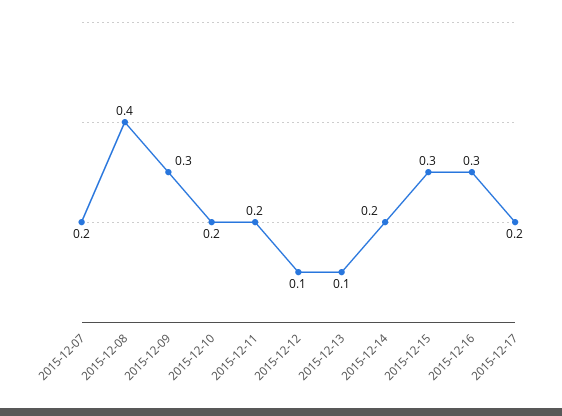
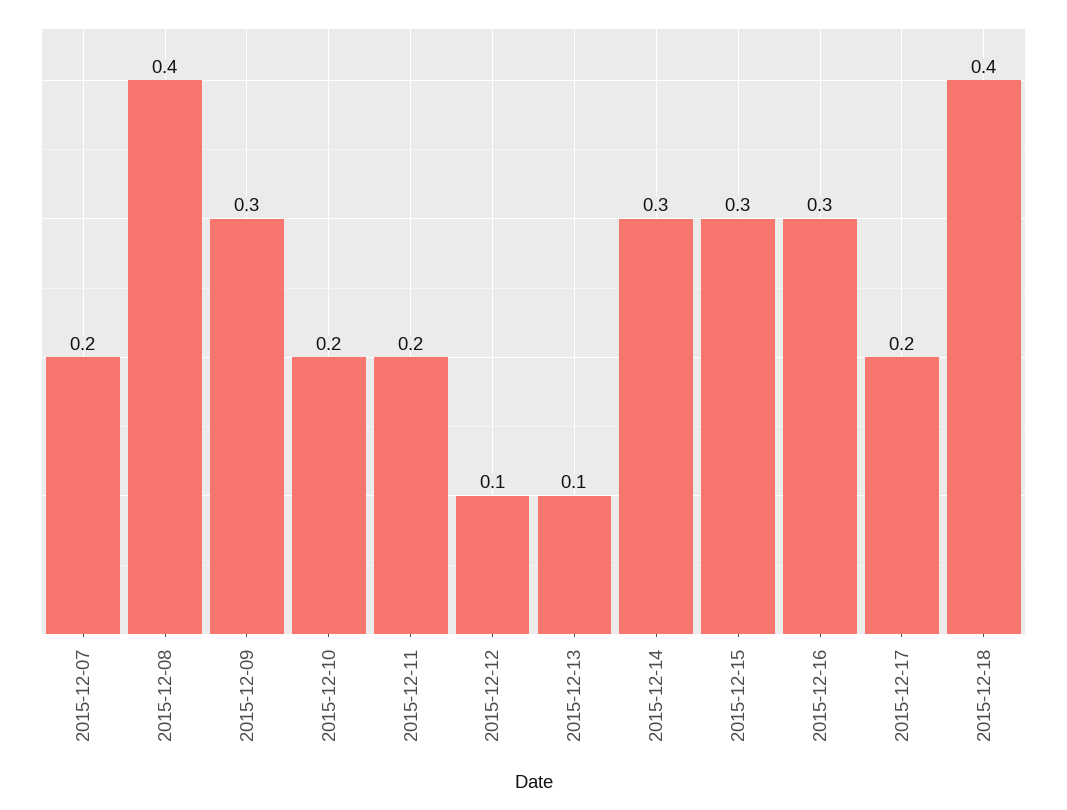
2015-12-14: 0.2 -> 0.3
2015-12-18: none -> 0.4

